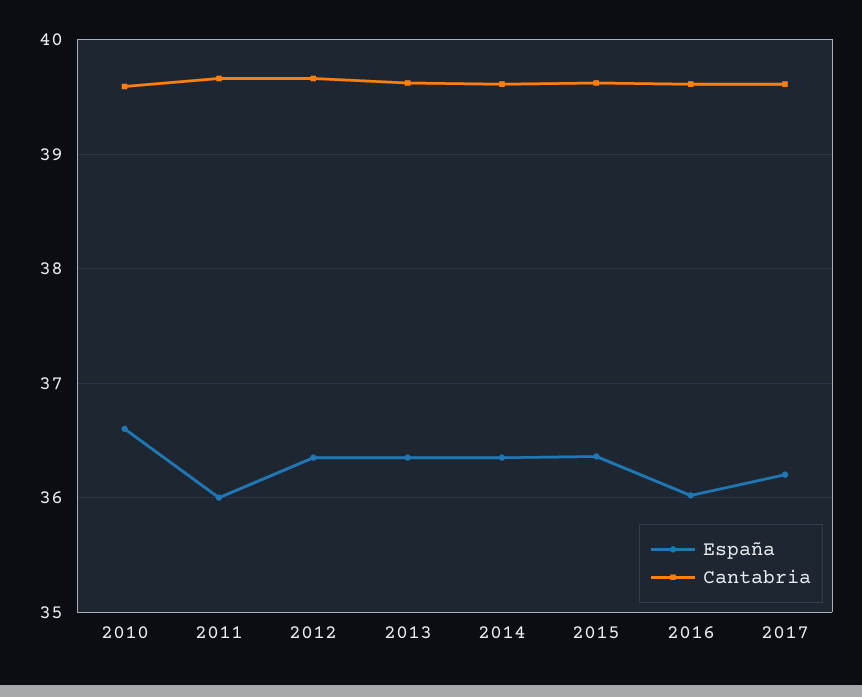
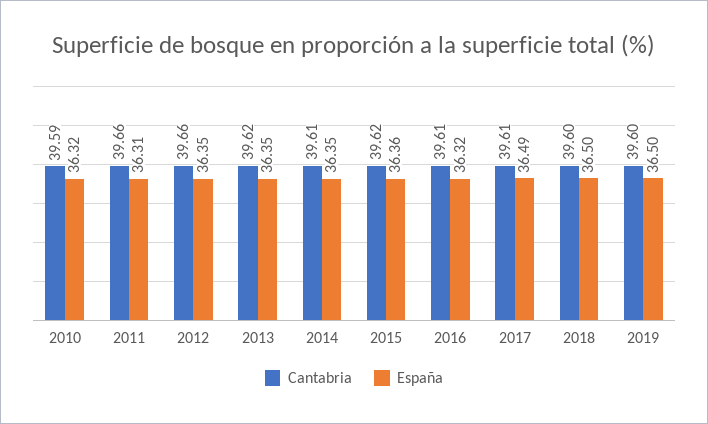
España, 2010: 36.6 -> 36.32
España, 2011: 36 -> 36.31
España, 2016: 36 -> 36.32
España, 2017: 36.2 -> 36.49
Cantabria, 2018: none -> 39.6
España, 2018: none -> 36.5
Cantabria, 2019: none -> 39.6
España, 2019: none -> 36.5

